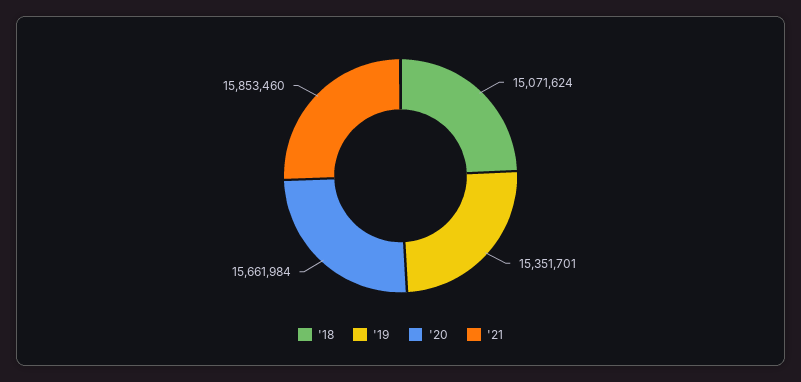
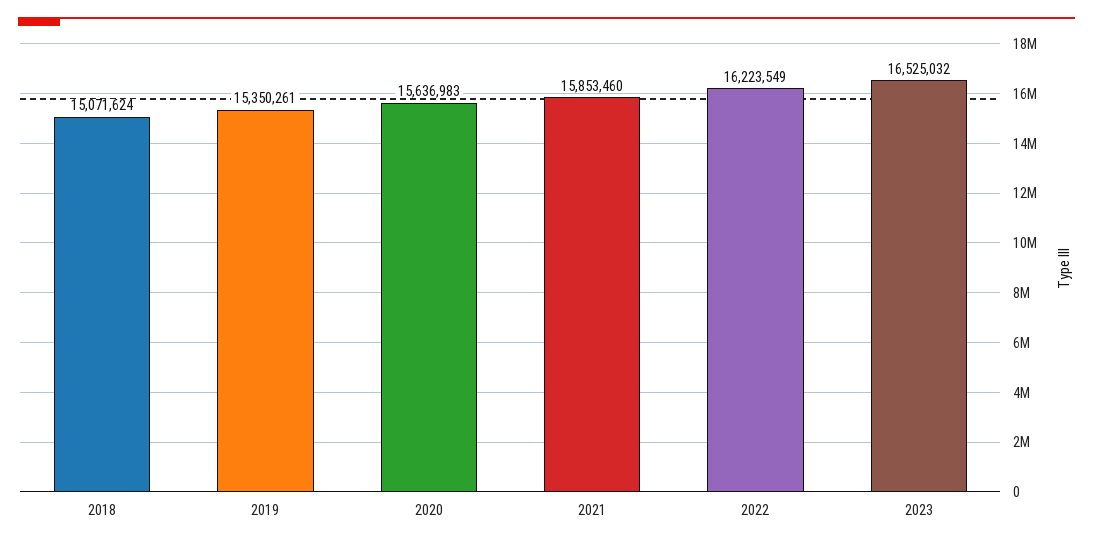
'19: 15351701 -> 15350261
'20: 15661984 -> 15636983
2022: none -> 16223549
2023: none -> 16525032

